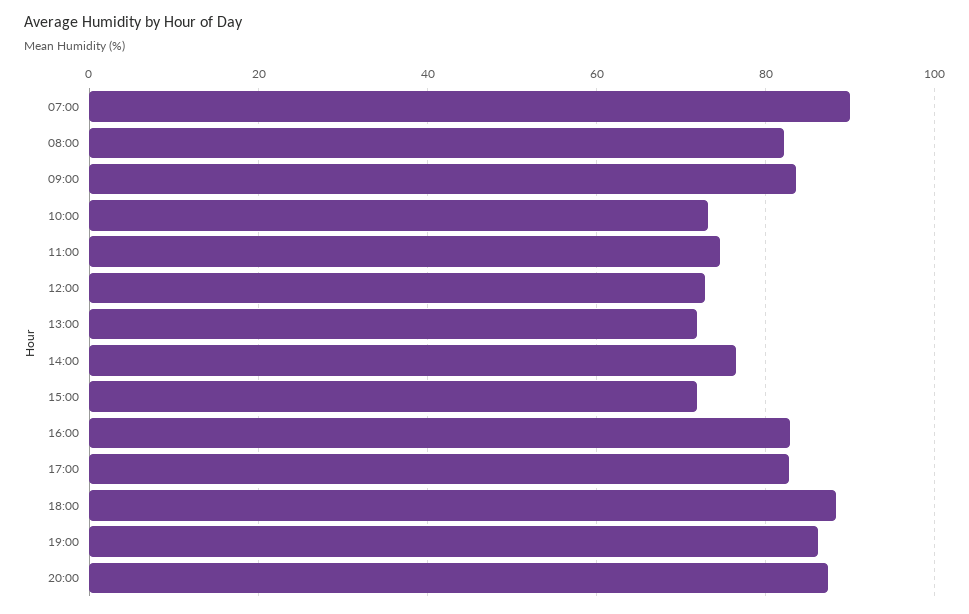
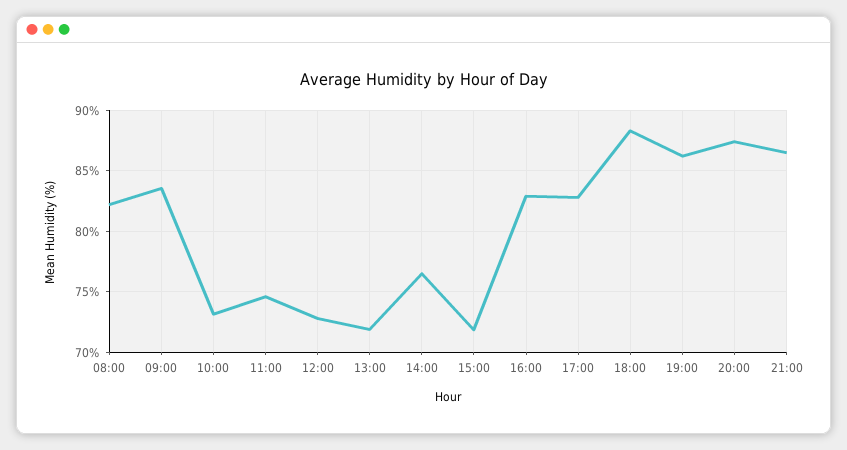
07:00: 90 -> none
21:00: none -> 86.5

